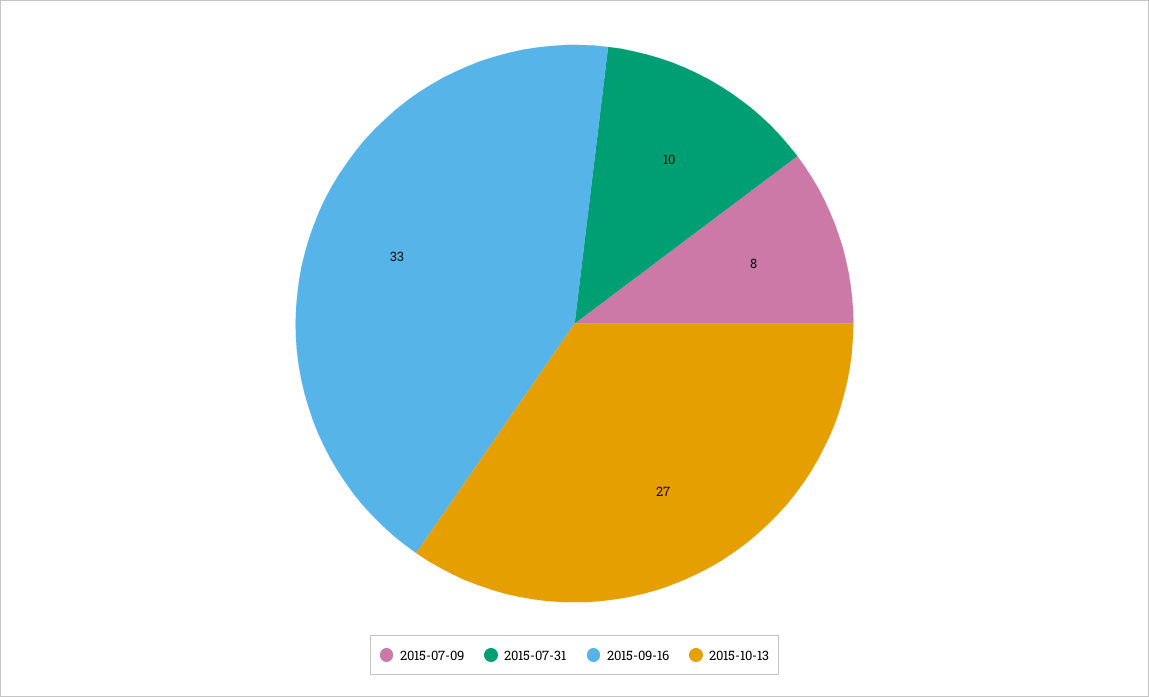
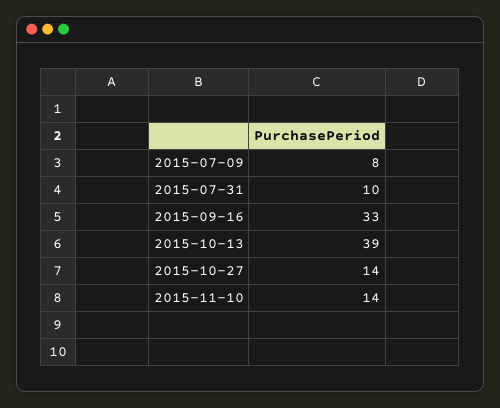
2015-10-13: 27 -> 39
2015-10-27: none -> 14
2015-11-10: none -> 14

